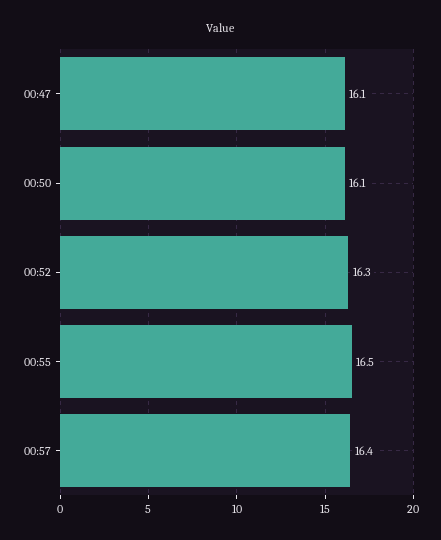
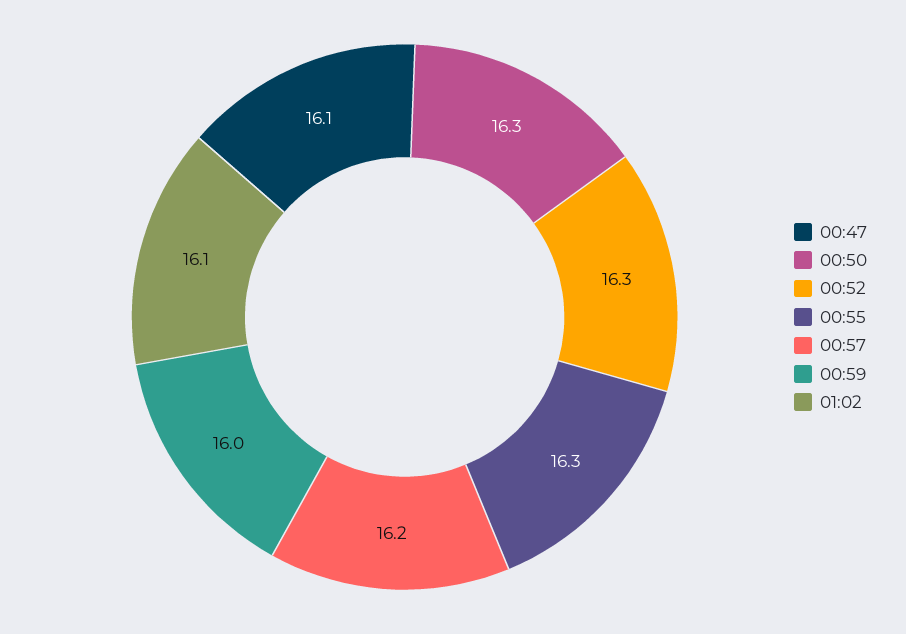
00:50: 16.1 -> 16.3
00:55: 16.5 -> 16.3
00:57: 16.4 -> 16.2
00:59: none -> 16
01:02: none -> 16.1

